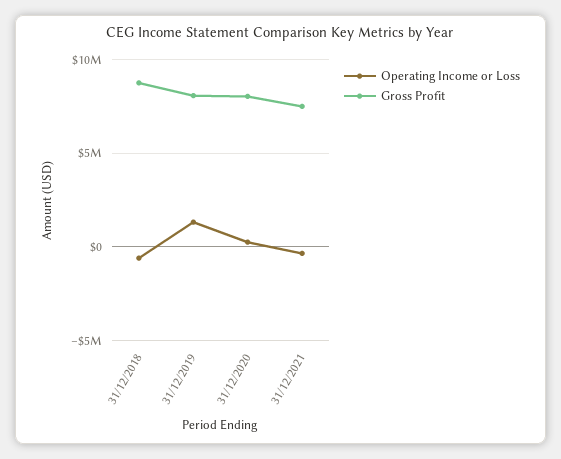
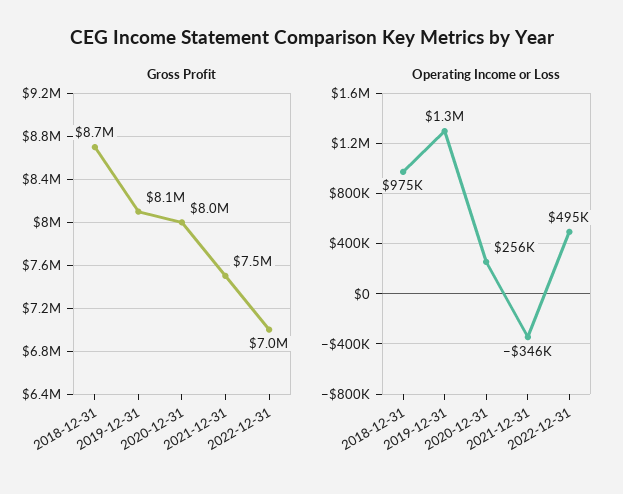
Operating Income or Loss, 31/12/2018: -500000 -> 975000
Gross Profit, 2022-12-31: none -> 7000000
Operating Income or Loss, 2022-12-31: none -> 495000

